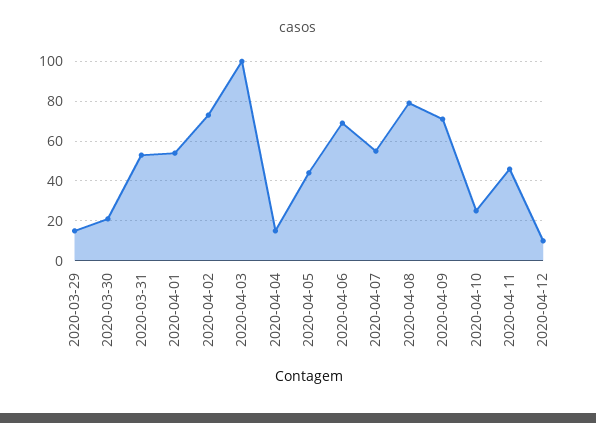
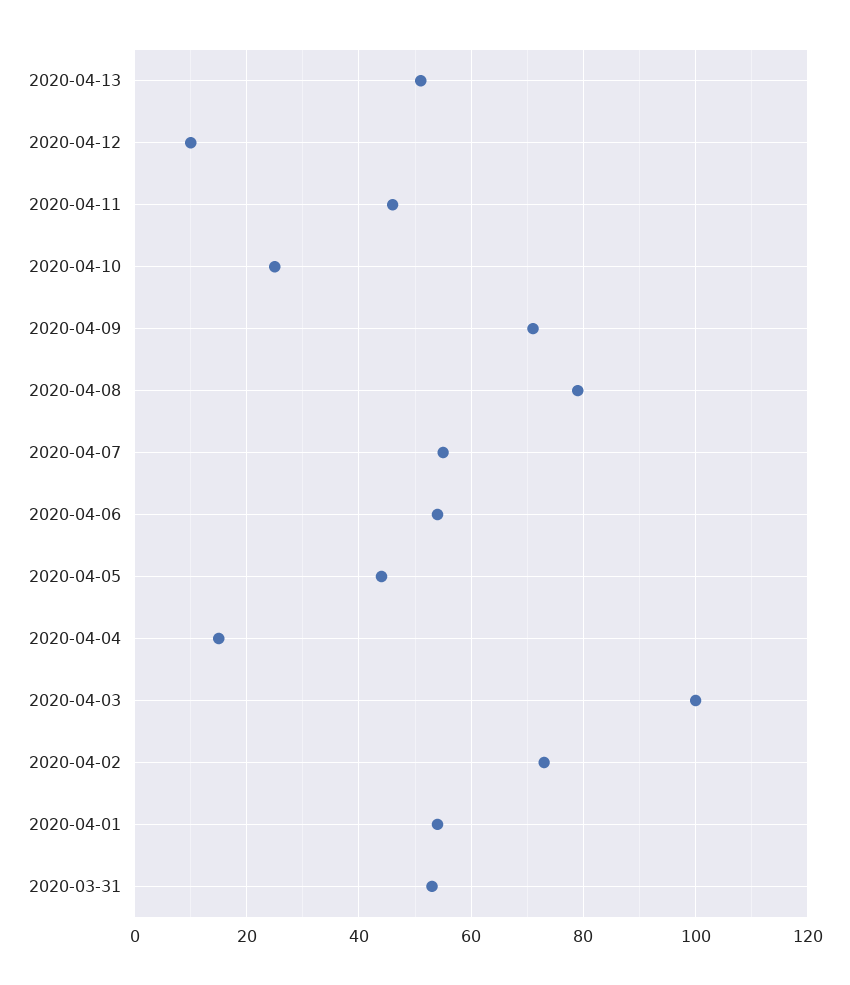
2020-03-29: 15 -> none
2020-03-30: 20 -> none
2020-04-06: 70 -> 55
2020-04-13: none -> 50

